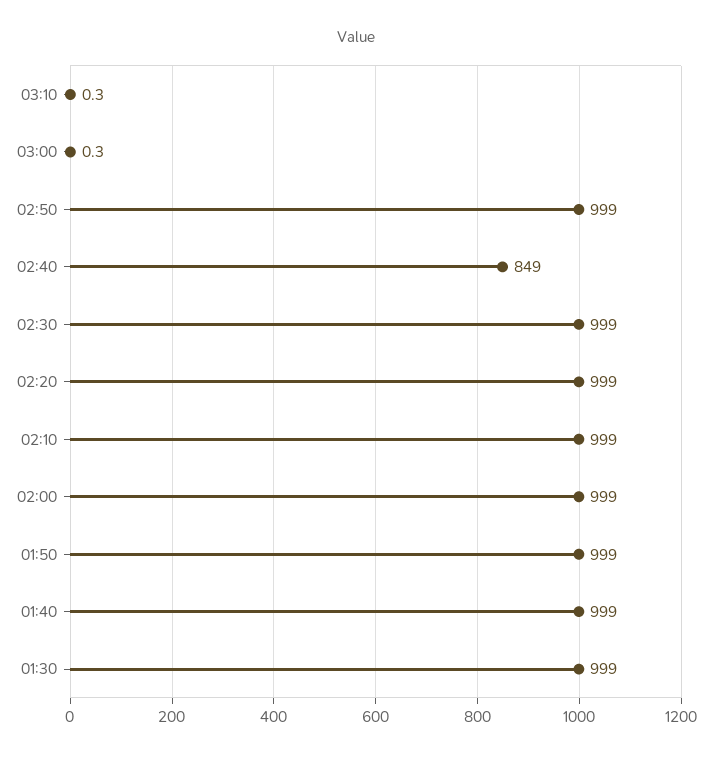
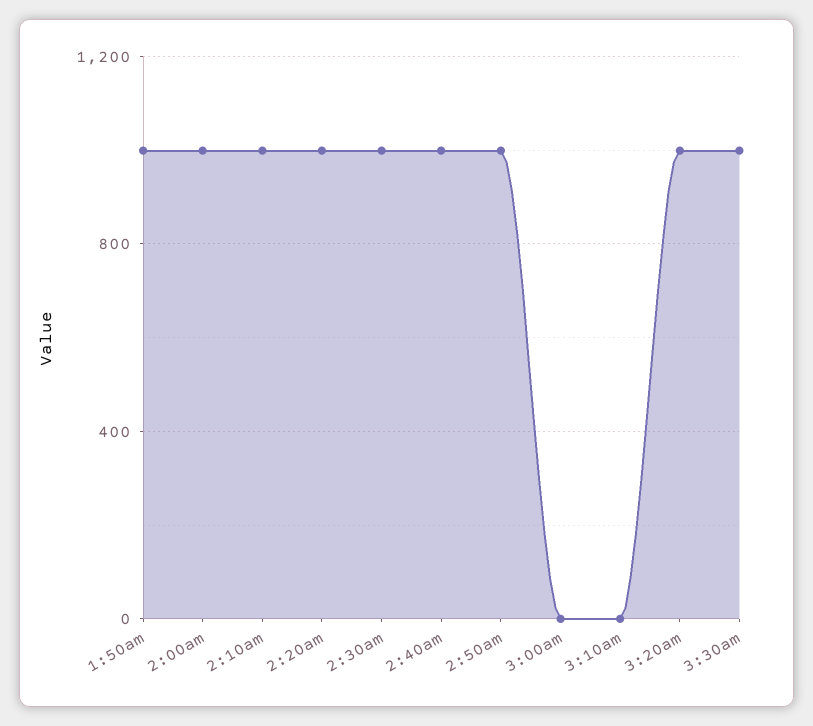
02:40: 849 -> 1000
01:40: 999 -> none
01:30: 999 -> none
3:20am: none -> 1000
3:30am: none -> 1000

